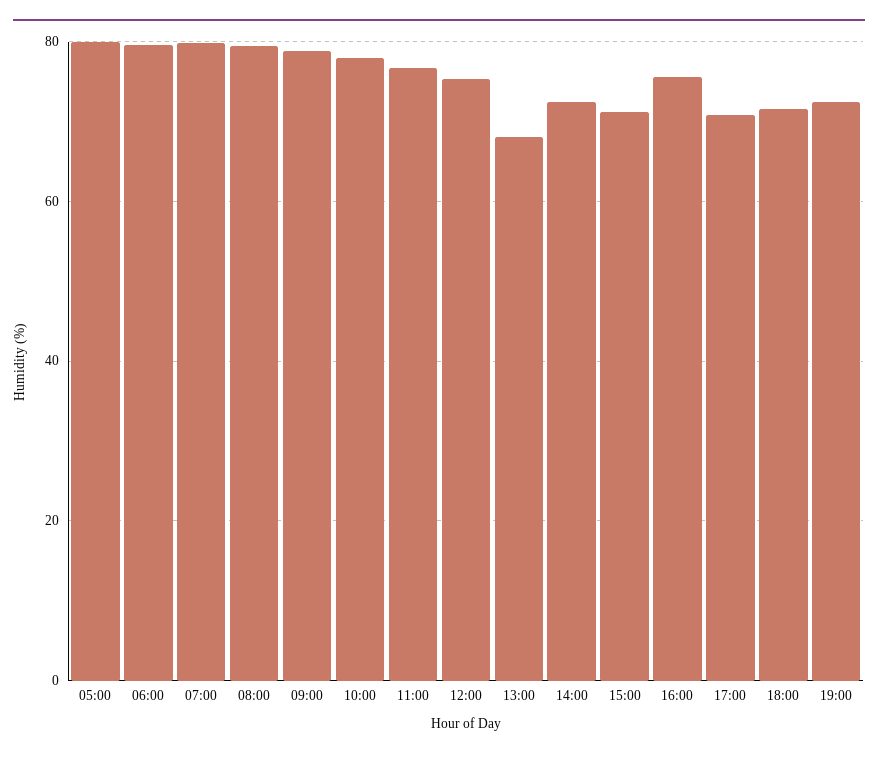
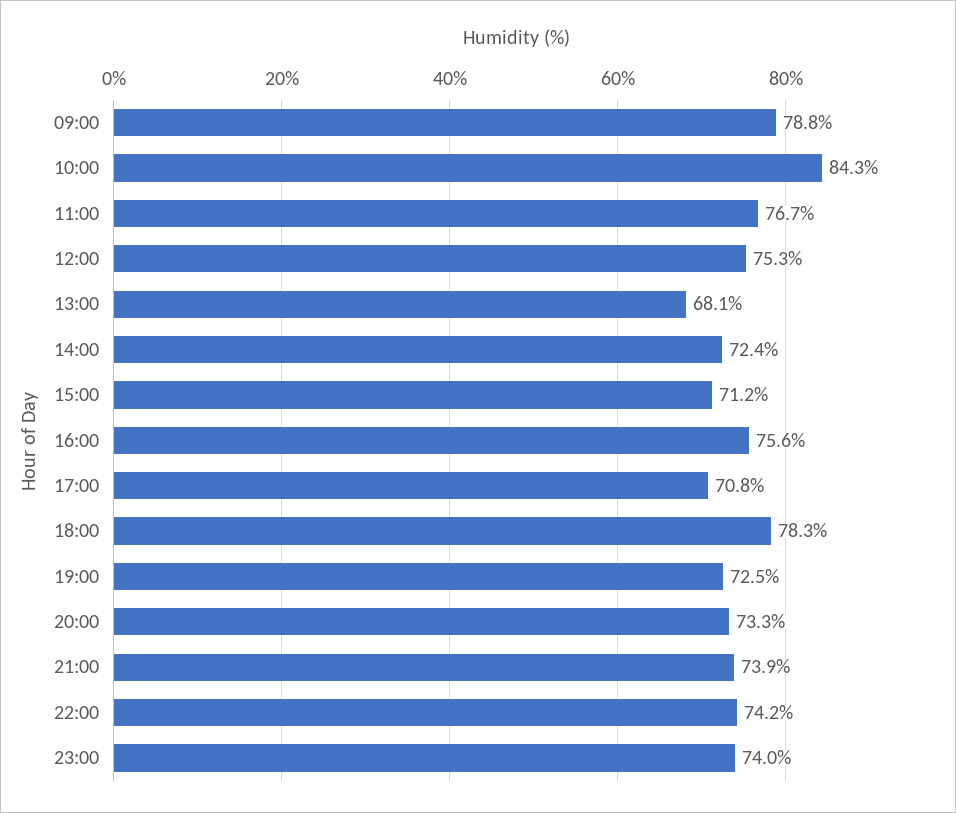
05:00: 80 -> none
06:00: 80 -> none
07:00: 80 -> none
08:00: 80 -> none
10:00: 78 -> 84.3
18:00: 72 -> 78.3
20:00: none -> 73.3
21:00: none -> 73.9
22:00: none -> 74.2
23:00: none -> 74

